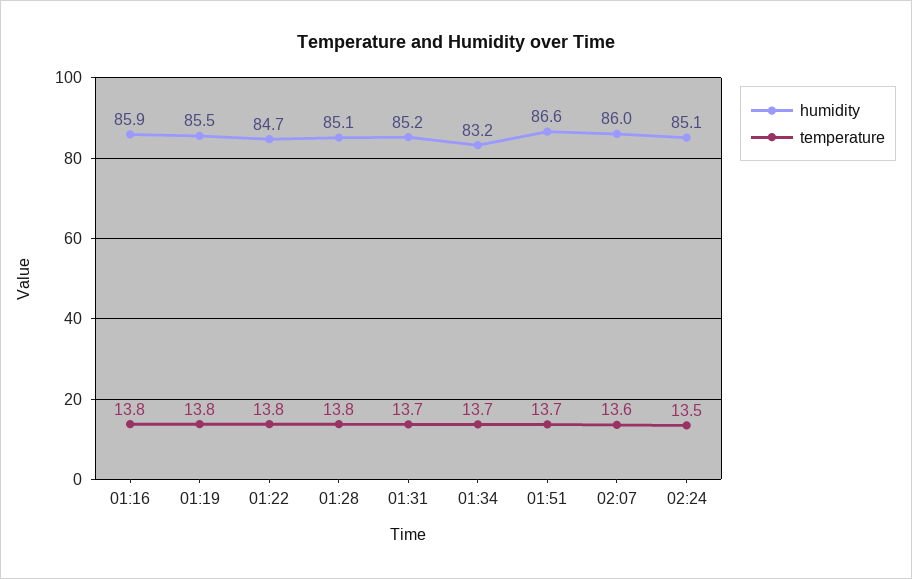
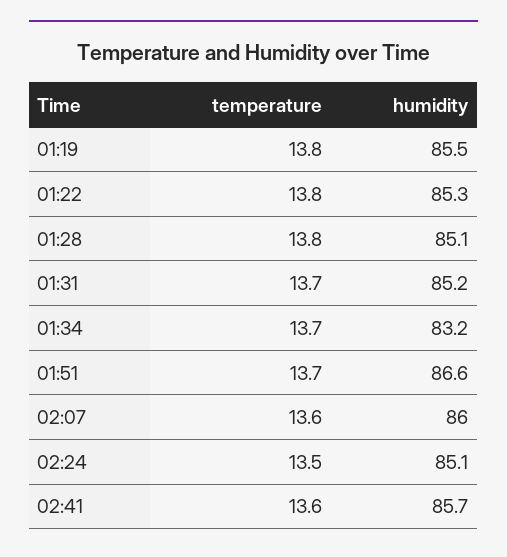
humidity, 01:16: 85.9 -> none
temperature, 01:16: 13.8 -> none
humidity, 01:22: 84.7 -> 85.3
temperature, 02:41: none -> 13.6
humidity, 02:41: none -> 85.7

